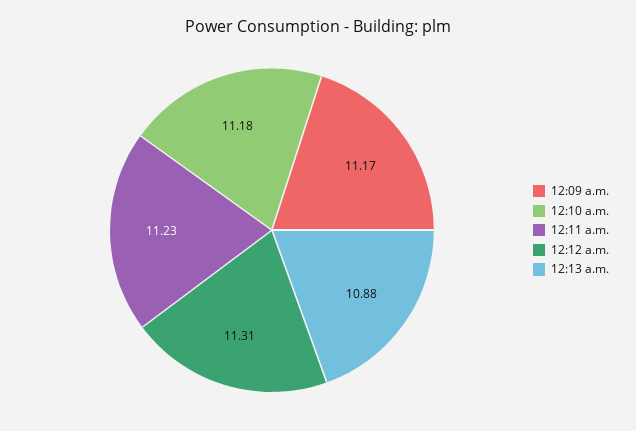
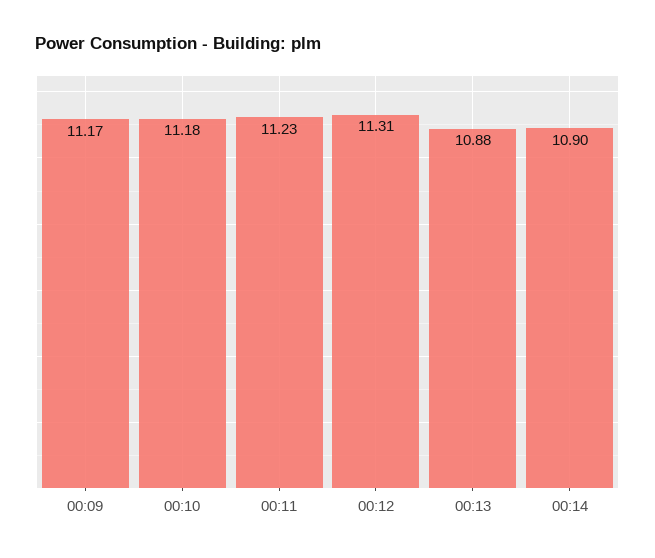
00:14: none -> 10.9

